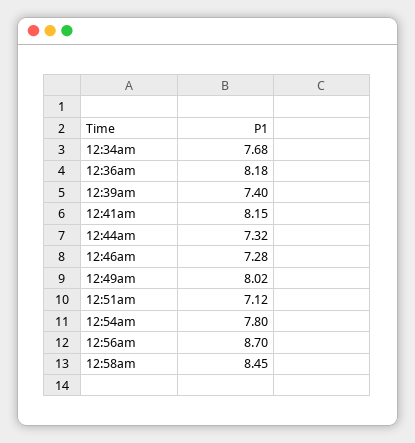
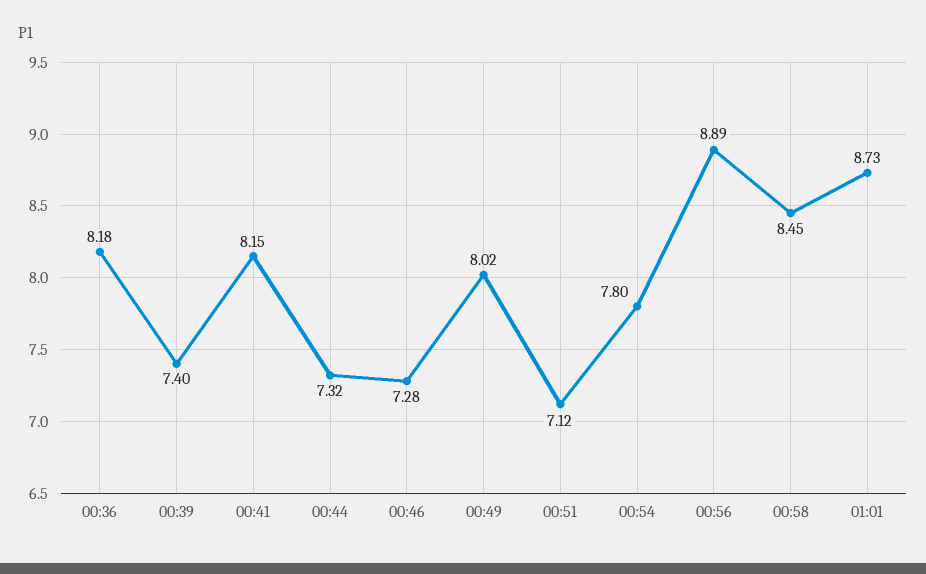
12:34am: 7.68 -> none
12:56am: 8.7 -> 8.89
01:01: none -> 8.73

